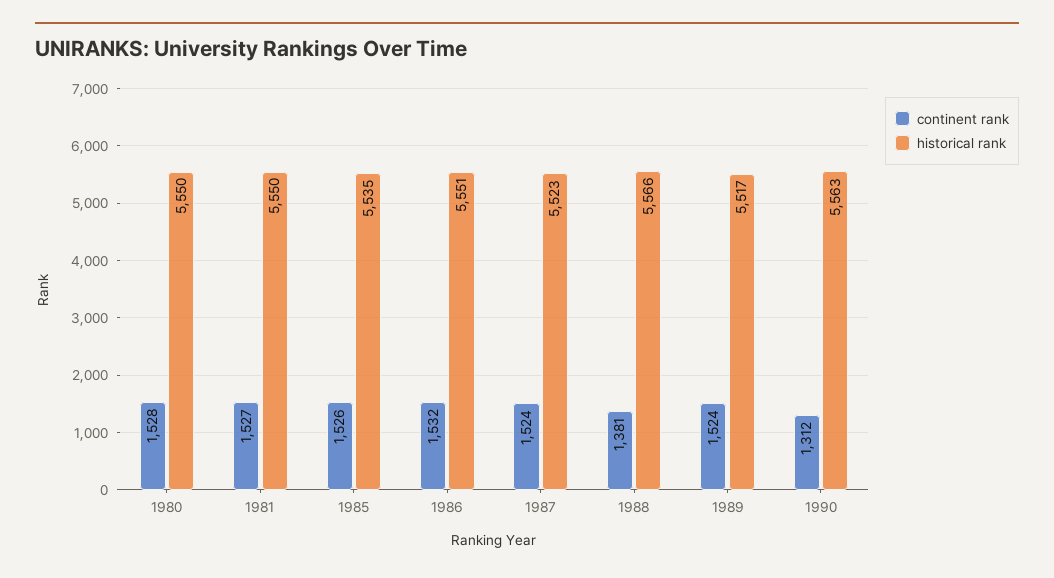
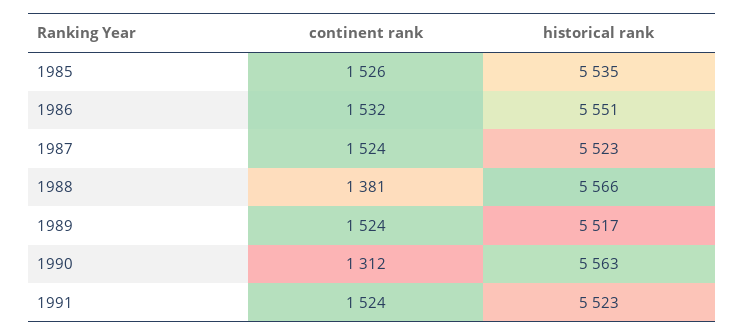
continent rank, 1980: 1528 -> none
historical rank, 1980: 5550 -> none
continent rank, 1981: 1527 -> none
historical rank, 1981: 5550 -> none
continent rank, 1991: none -> 1524
historical rank, 1991: none -> 5523

